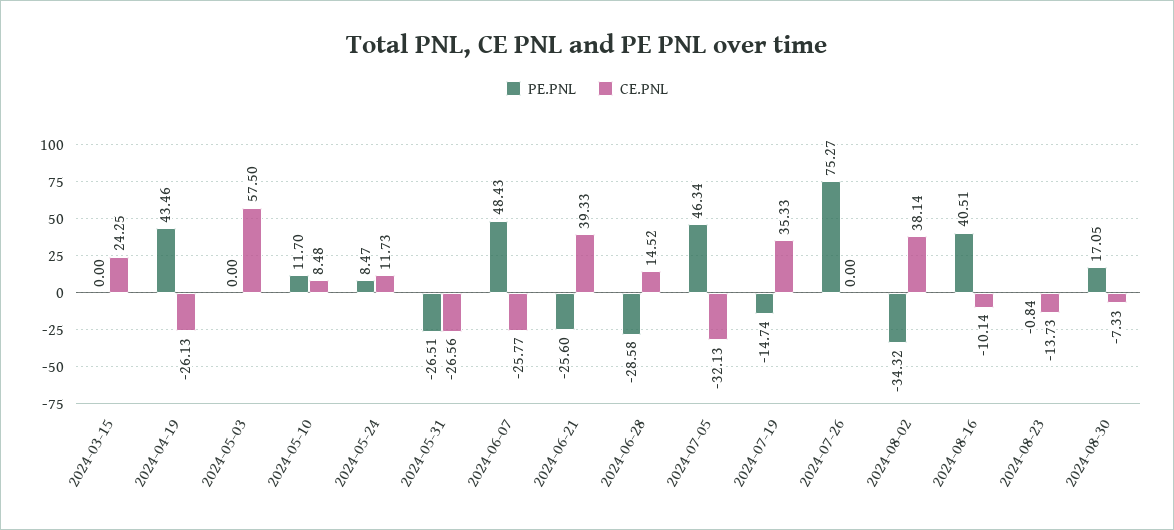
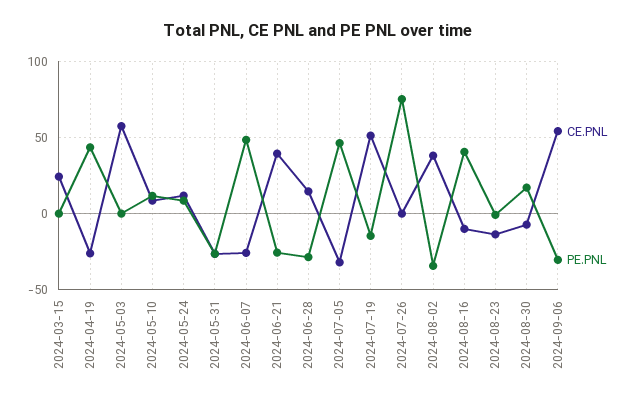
CE.PNL, 2024-07-19: 35.33 -> 50
CE.PNL, 2024-09-06: none -> 55
PE.PNL, 2024-09-06: none -> -30

